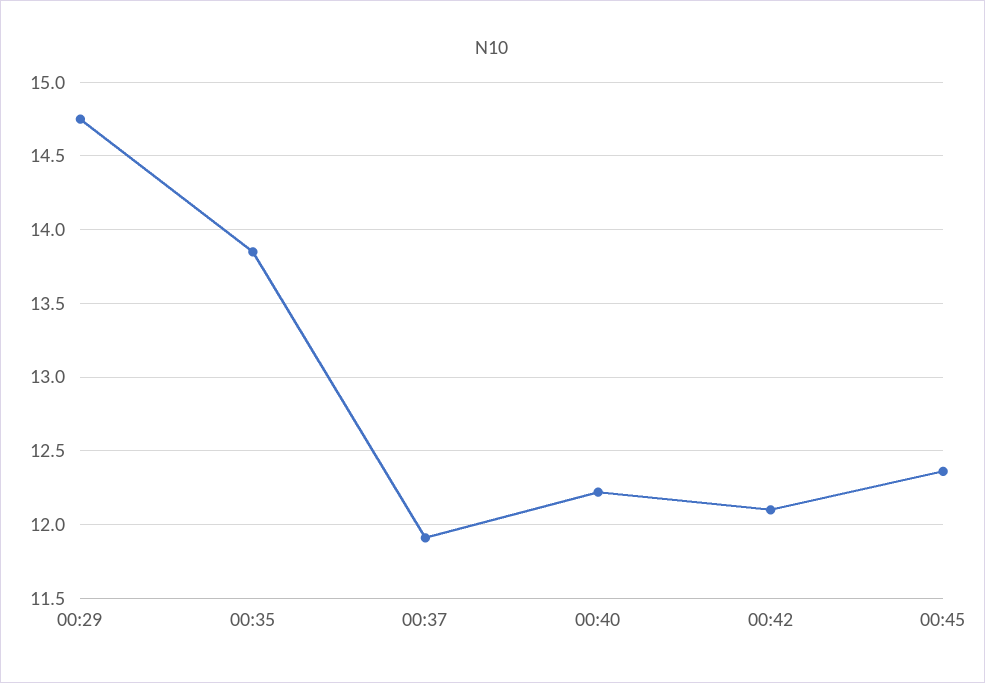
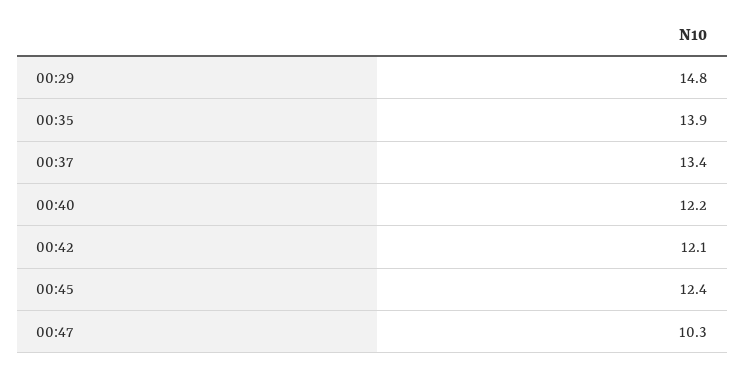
00:37: 11.9 -> 13.4
00:47: none -> 10.3

